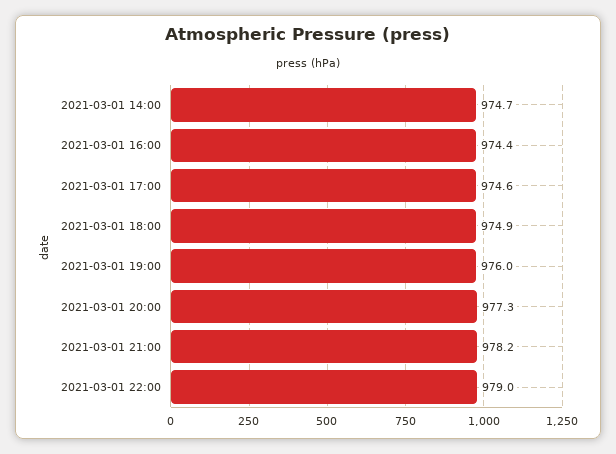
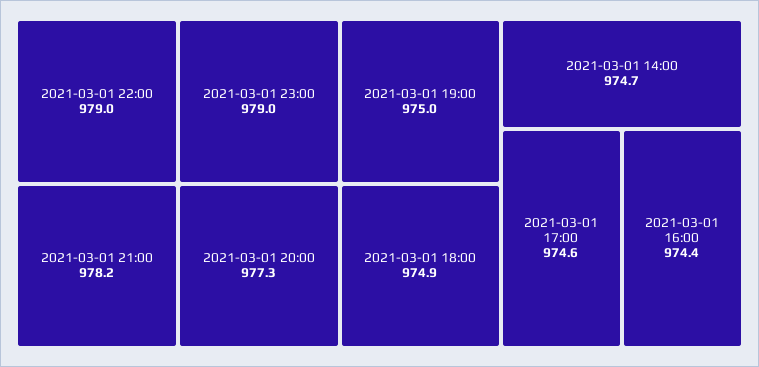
2021-03-01 19:00: 976 -> 975
2021-03-01 23:00: none -> 979

